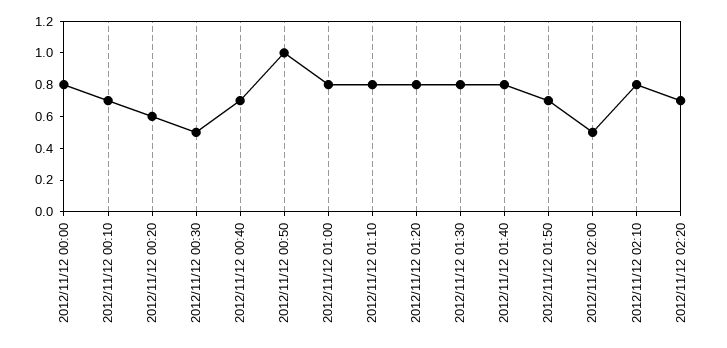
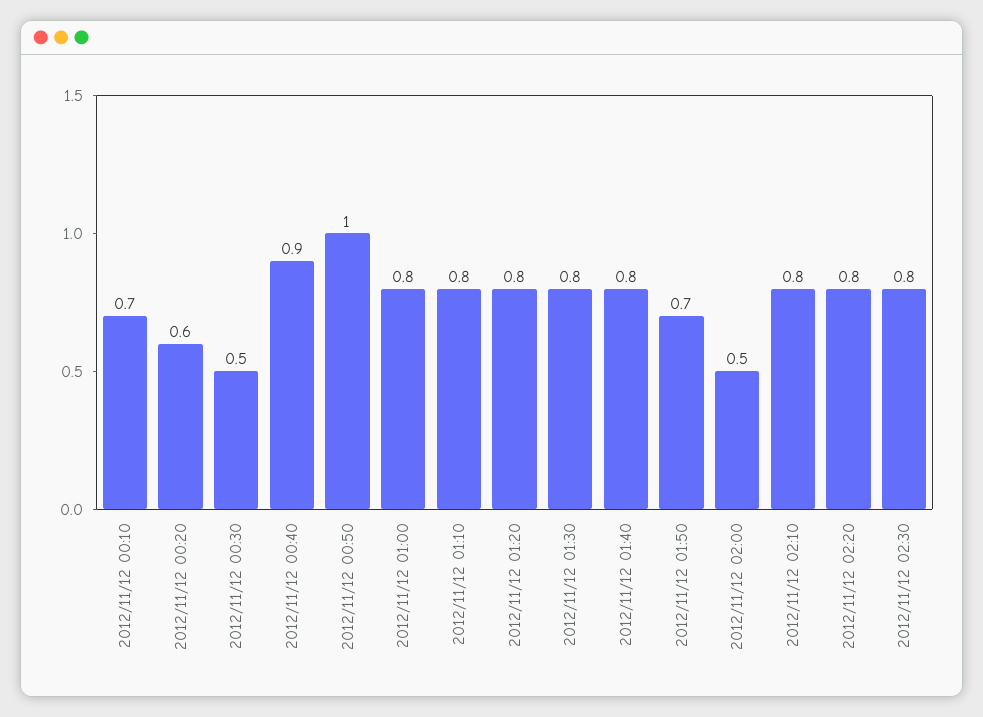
2012/11/12 00:00: 0.8 -> none
2012/11/12 00:40: 0.7 -> 0.9
2012/11/12 02:20: 0.7 -> 0.8
2012/11/12 02:30: none -> 0.8

